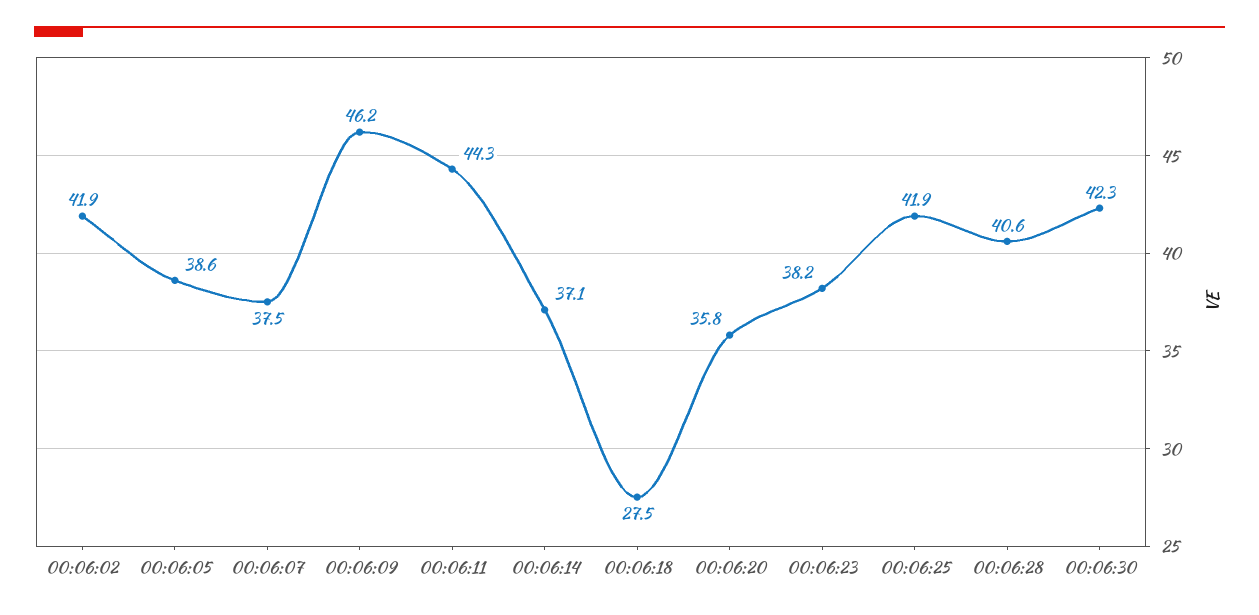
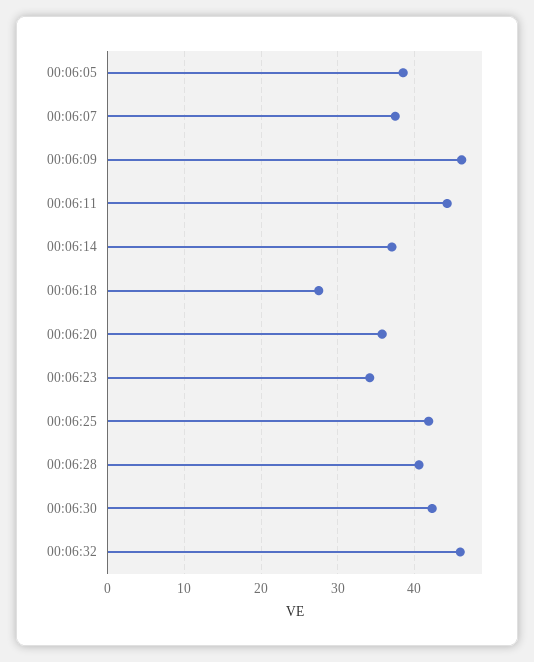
00:06:02: 41.9 -> none
00:06:23: 38.2 -> 34
00:06:32: none -> 46

